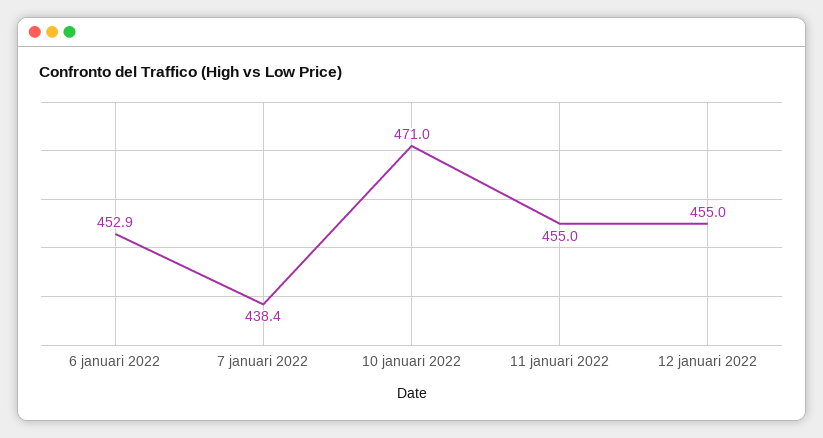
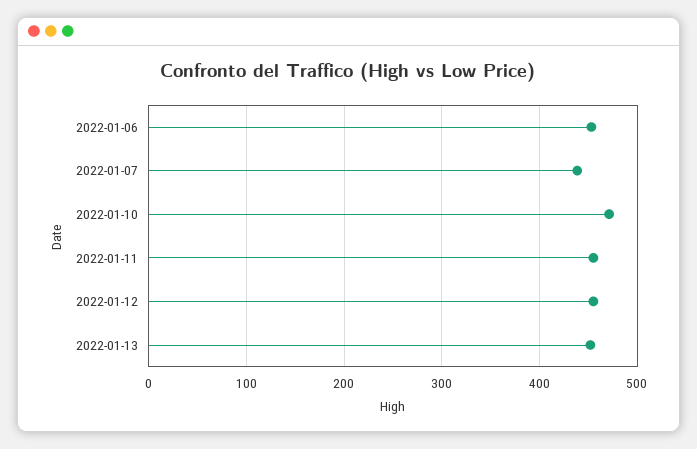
2022-01-13: none -> 450

